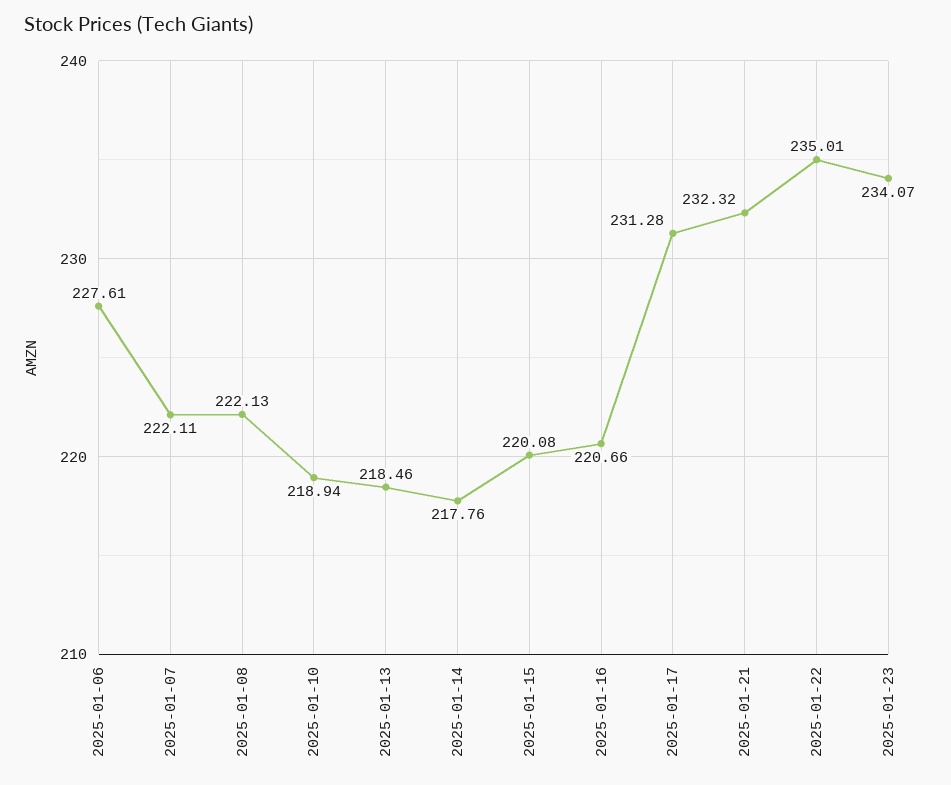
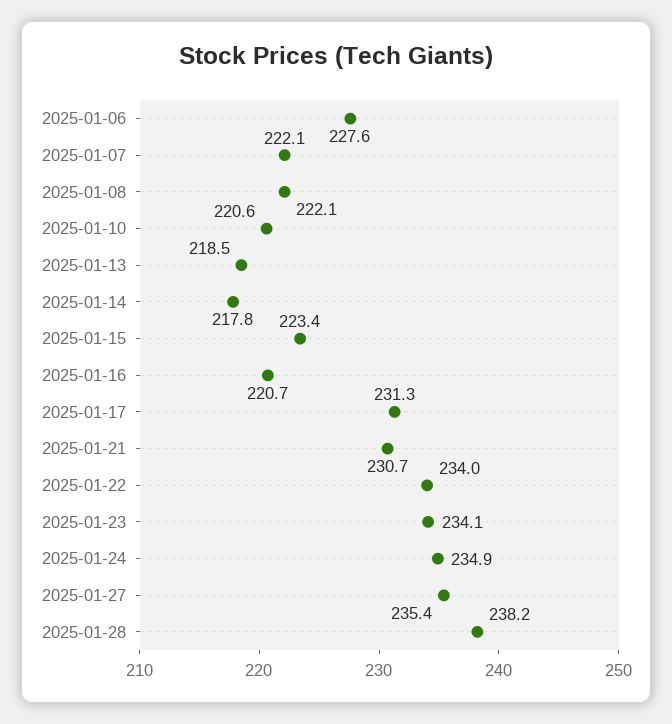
2025-01-10: 218.94 -> 220.6
2025-01-15: 220.08 -> 223.4
2025-01-21: 232.32 -> 230.7
2025-01-22: 235.01 -> 234
2025-01-24: none -> 234.9
2025-01-27: none -> 235.4
2025-01-28: none -> 238.2

